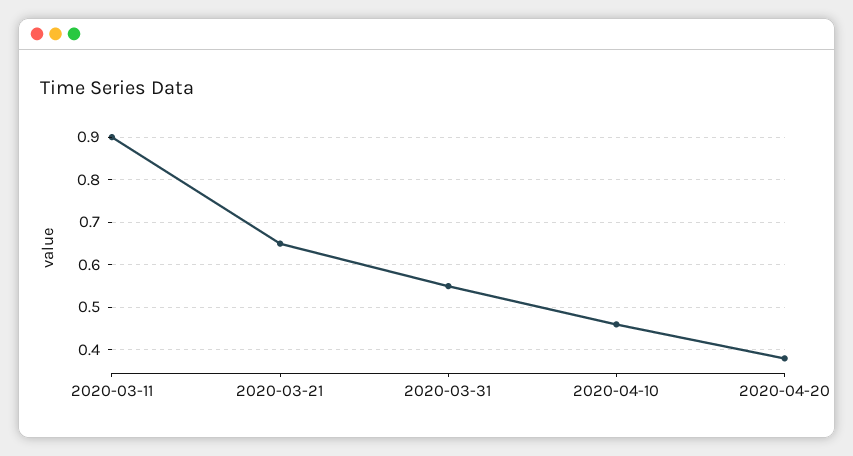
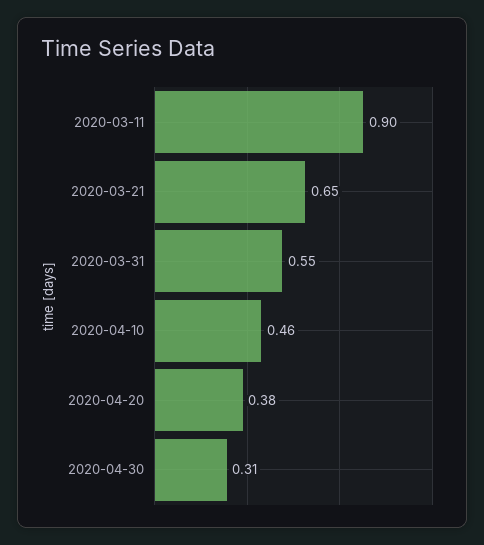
2020-04-30: none -> 0.31

